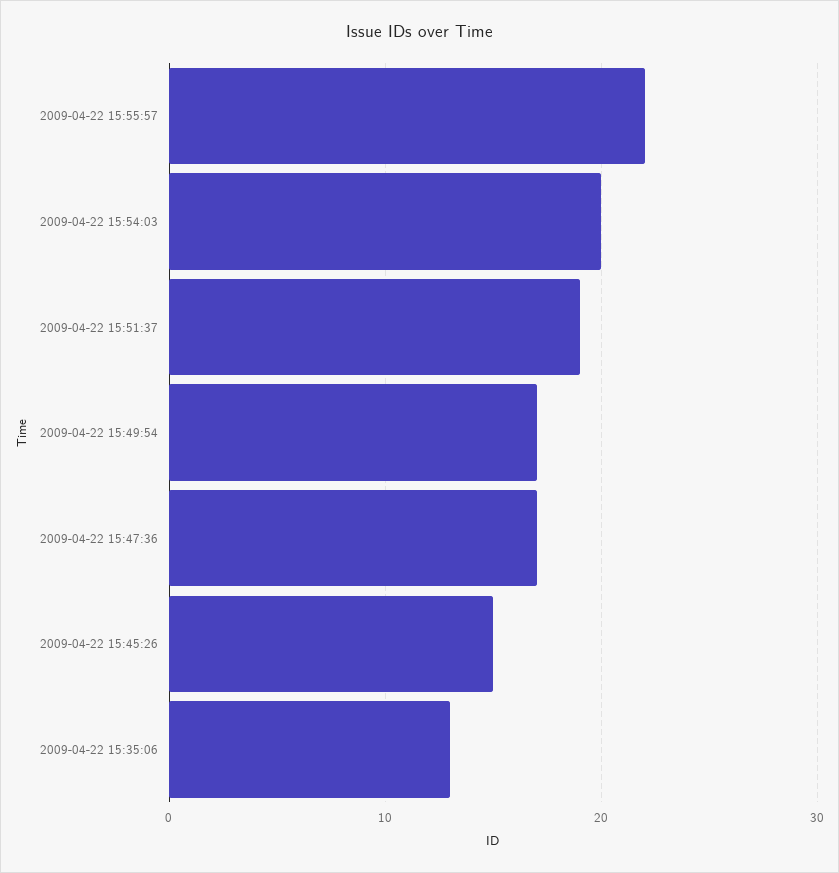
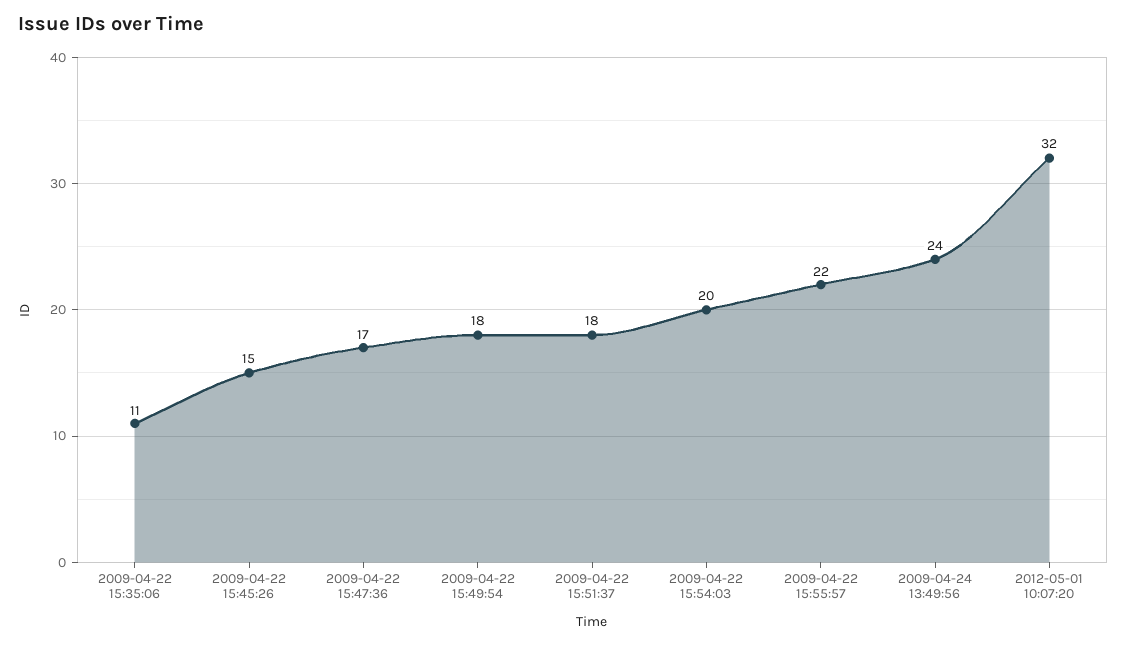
2009-04-22 15:51:37: 19 -> 18
2009-04-22 15:49:54: 17 -> 18
2009-04-22 15:35:06: 13 -> 11
2009-04-24 13:49:56: none -> 24
2012-05-01 10:07:20: none -> 32

